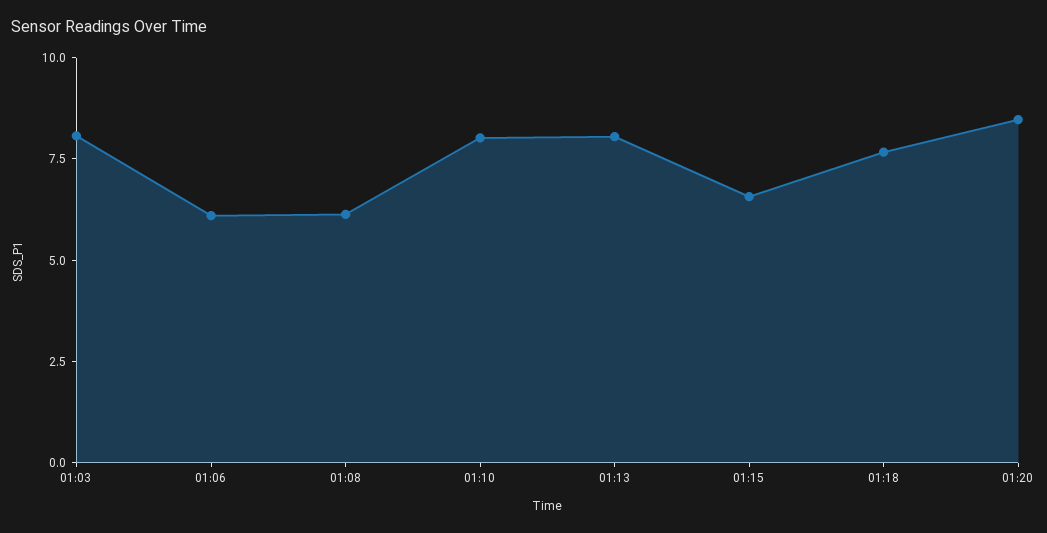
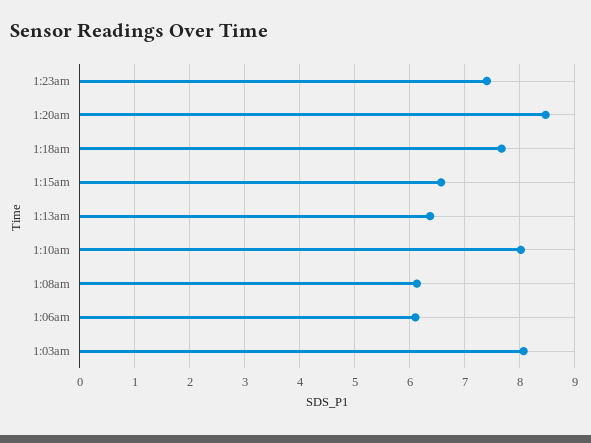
01:13: 8 -> 6.4
1:23am: none -> 7.4

